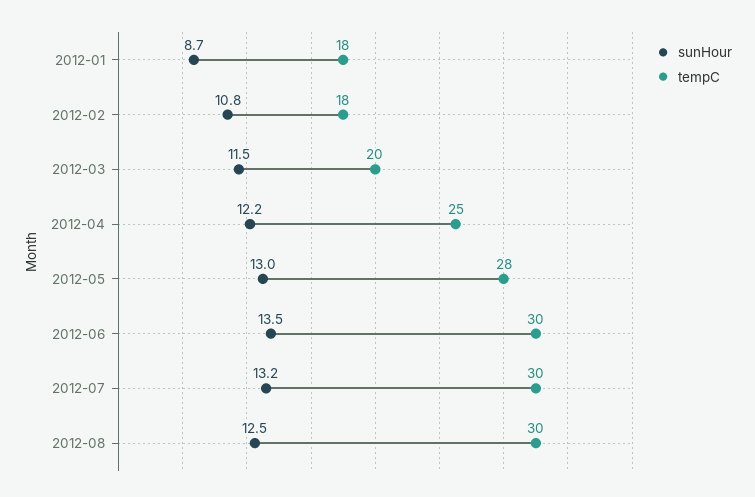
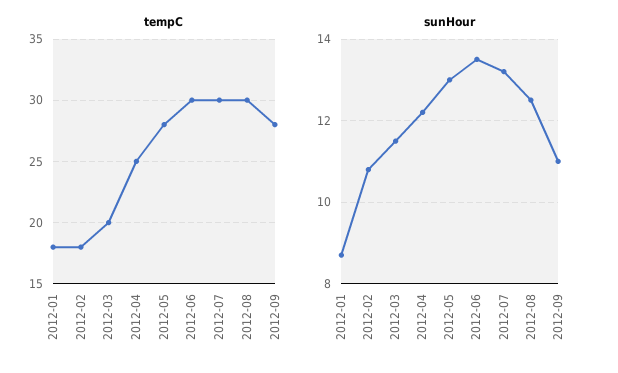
tempC, 2012-09: none -> 28
sunHour, 2012-09: none -> 11

